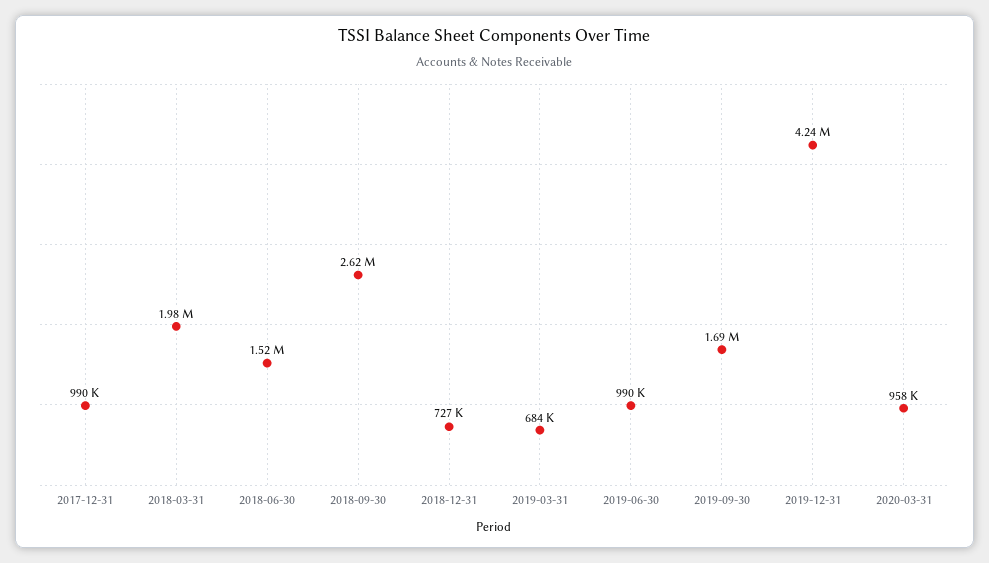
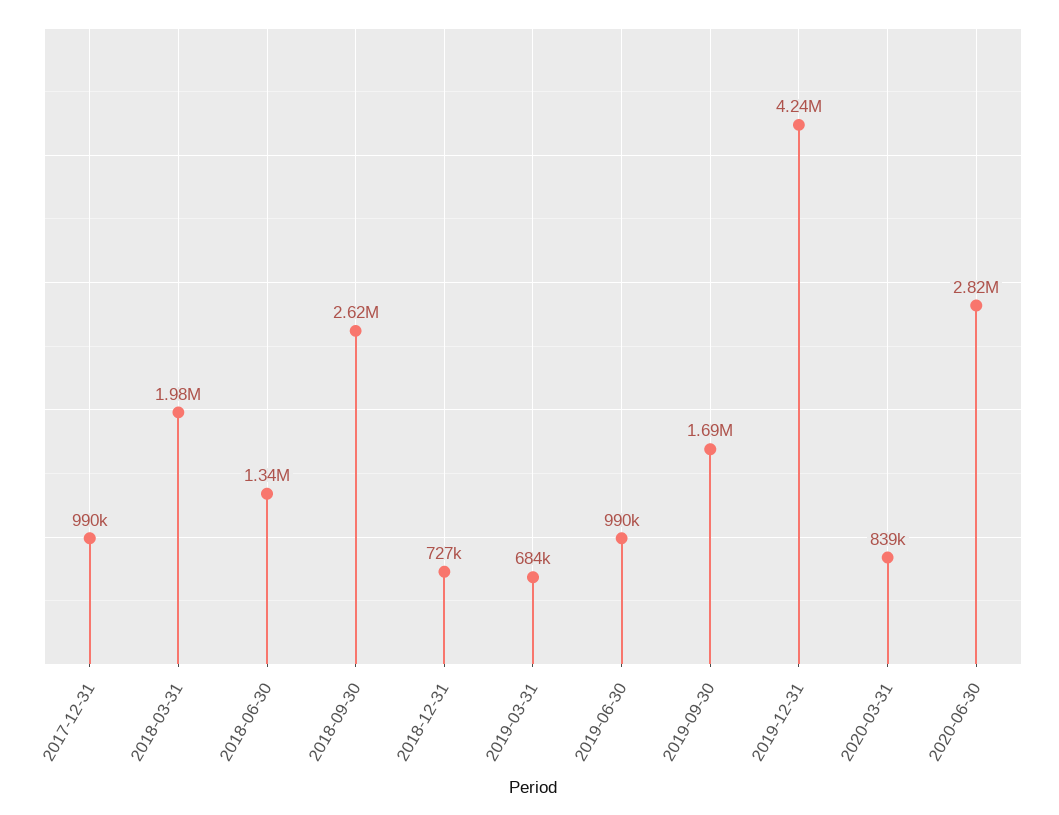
2018-06-30: 1520000 -> 1340000
2020-03-31: 958000 -> 839000
2020-06-30: none -> 2820000

